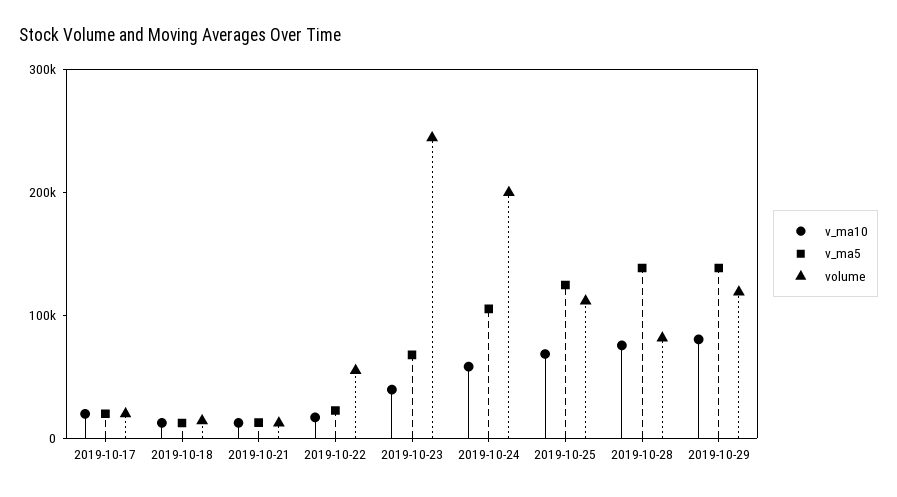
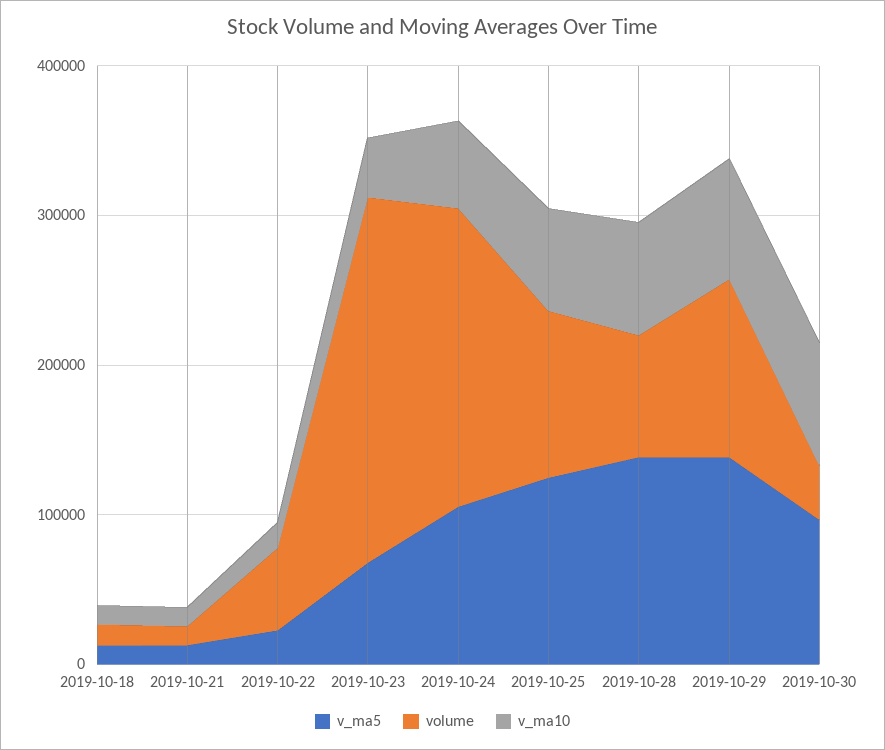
v_ma10, 2019-10-17: 20000 -> none
v_ma5, 2019-10-17: 20000 -> none
volume, 2019-10-17: 20000 -> none
v_ma5, 2019-10-30: none -> 100000
volume, 2019-10-30: none -> 40000
v_ma10, 2019-10-30: none -> 80000

